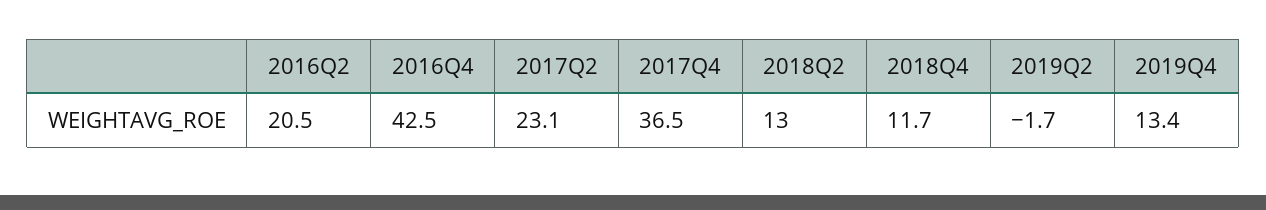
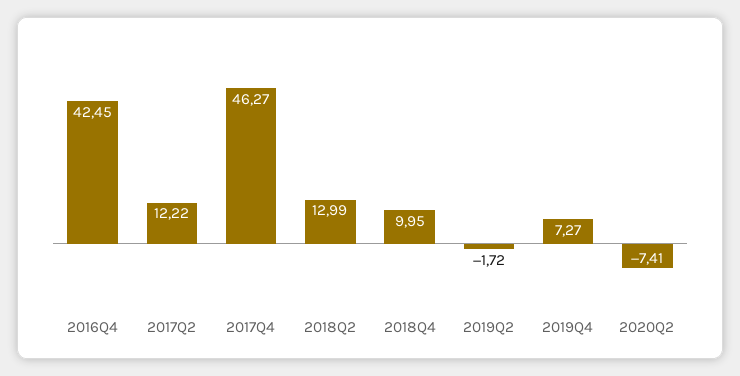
2016Q2: 20.5 -> none
2017Q2: 23.1 -> 12.22
2017Q4: 36.5 -> 46.27
2018Q4: 11.7 -> 9.95
2019Q4: 13.4 -> 7.27
2020Q2: none -> -7.41

